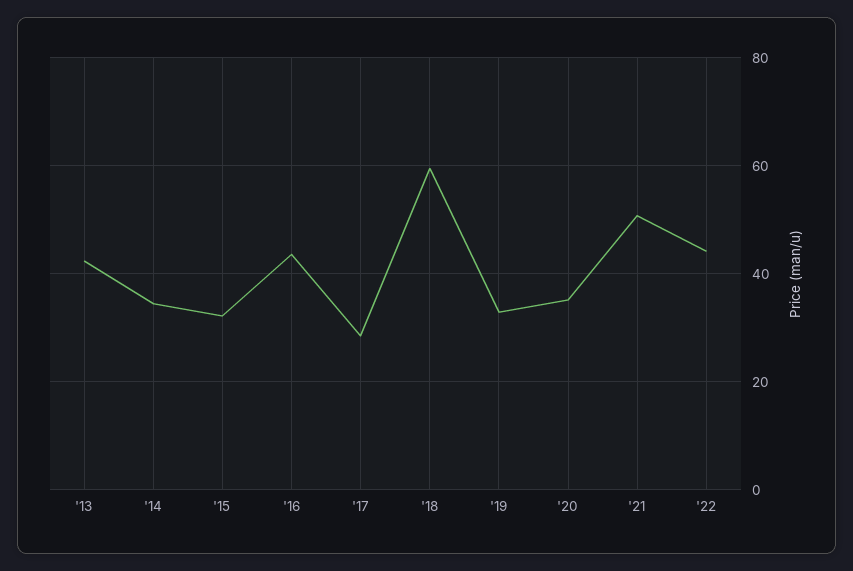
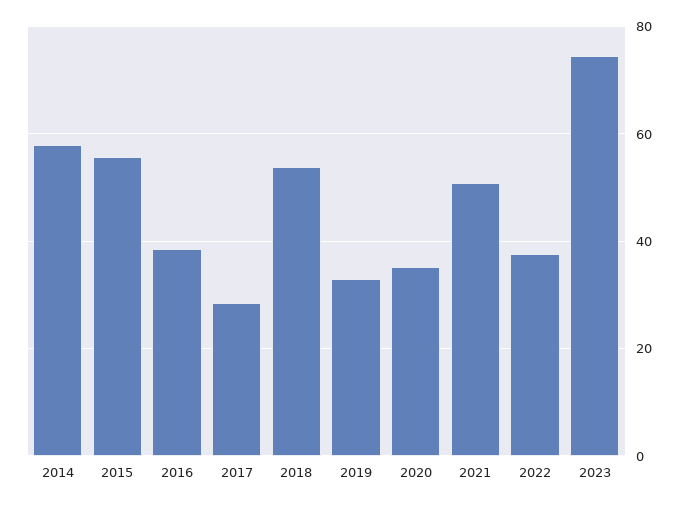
'13: 42 -> none
'14: 34 -> 58
'15: 32 -> 56
'16: 44 -> 38
'18: 60 -> 54
'22: 44 -> 38
2023: none -> 74

